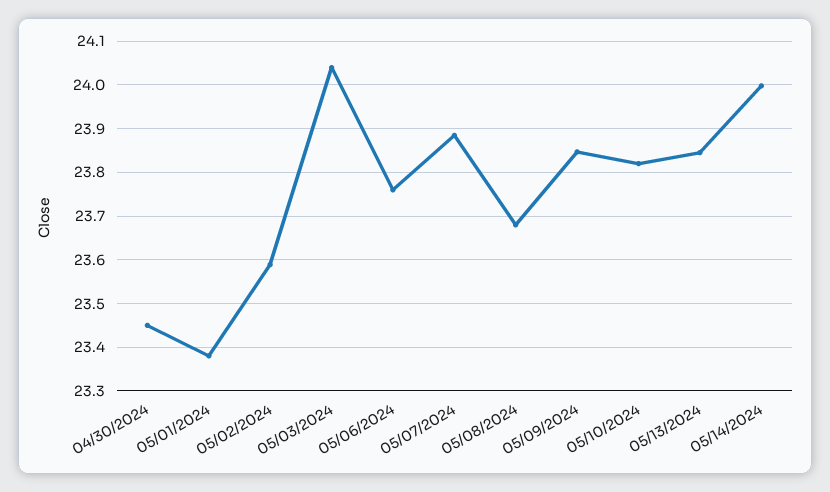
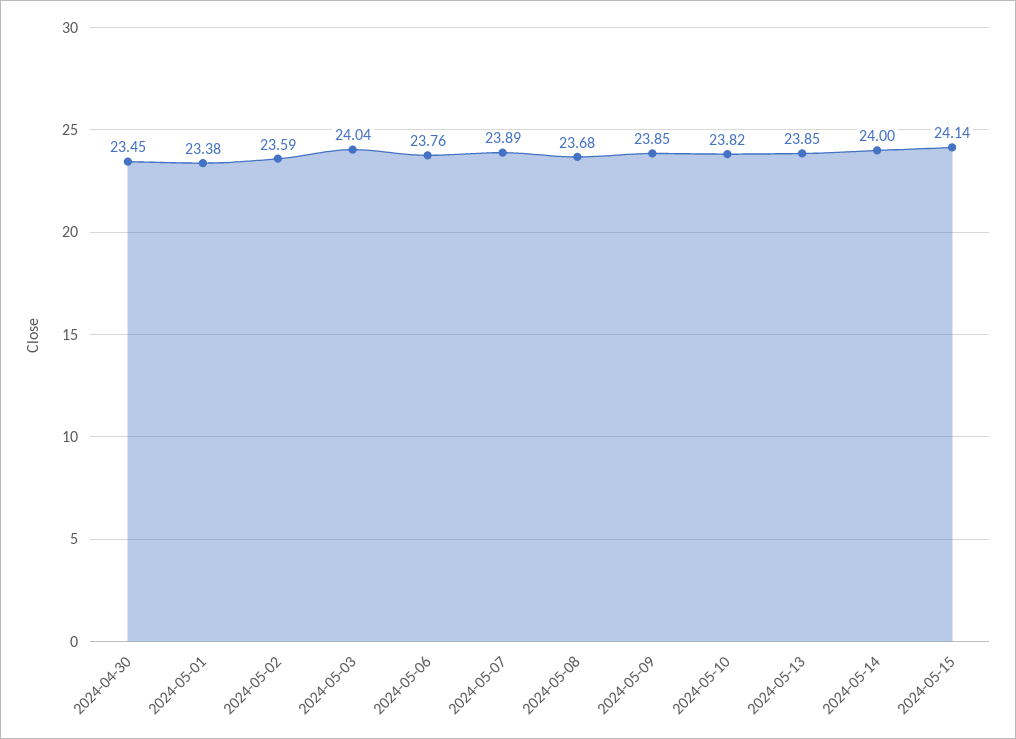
2024-05-15: none -> 24.14

